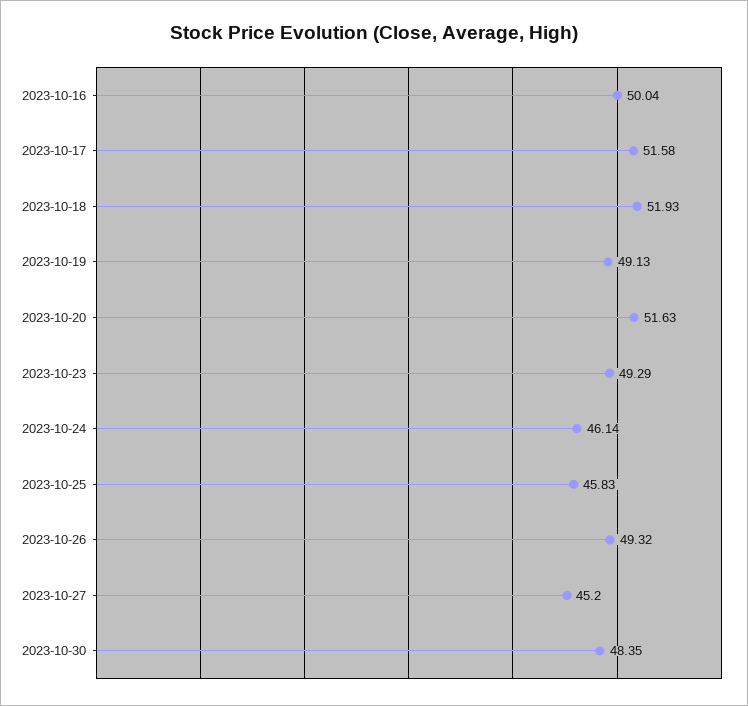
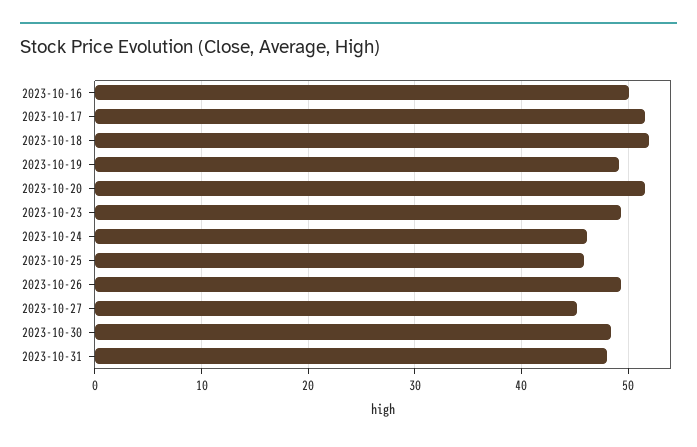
2023-10-31: none -> 48

